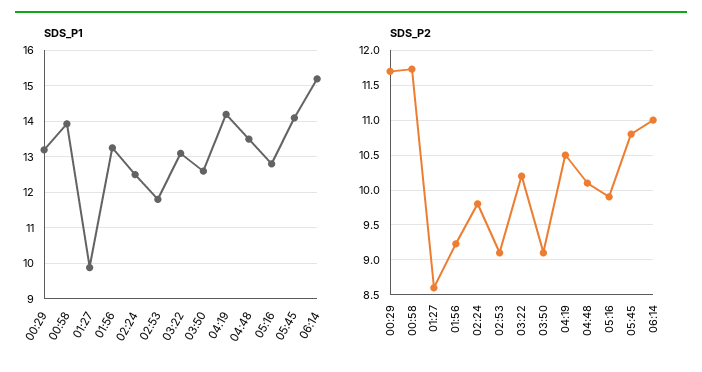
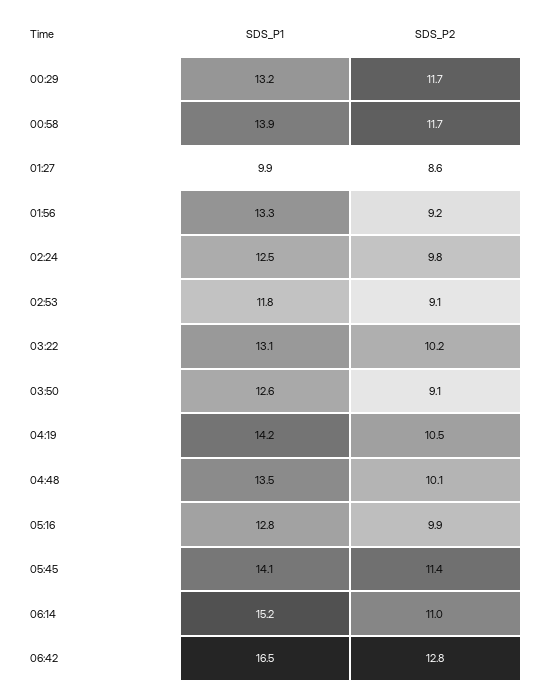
SDS_P2, 05:45: 10.8 -> 11.4
SDS_P1, 06:42: none -> 16.5
SDS_P2, 06:42: none -> 12.8

